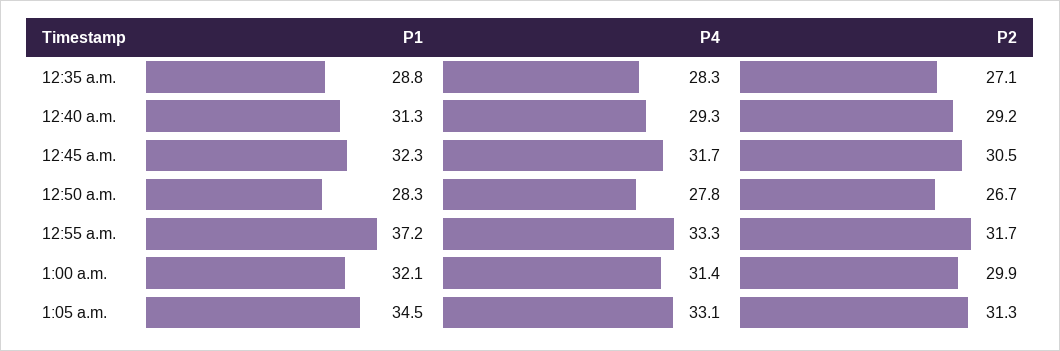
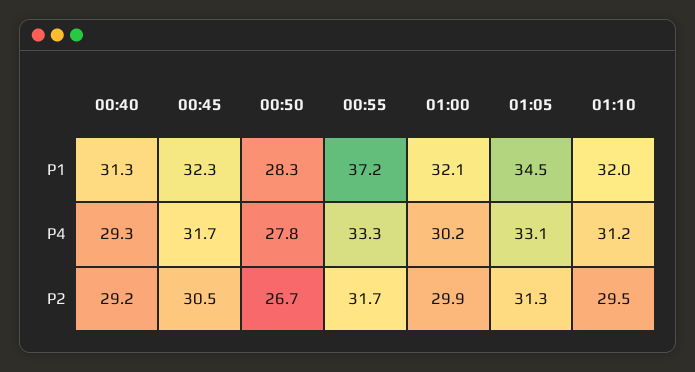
P1, 12:35 a.m.: 28.8 -> none
P4, 12:35 a.m.: 28.3 -> none
P2, 12:35 a.m.: 27.1 -> none
P4, 1:00 a.m.: 31.4 -> 30.2
P1, 01:10: none -> 32
P4, 01:10: none -> 31.2
P2, 01:10: none -> 29.5

